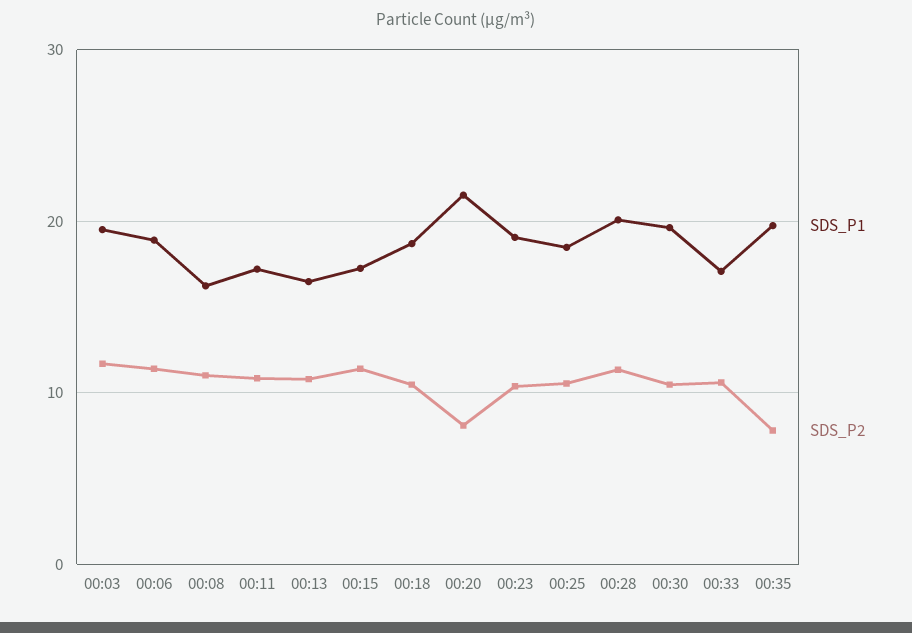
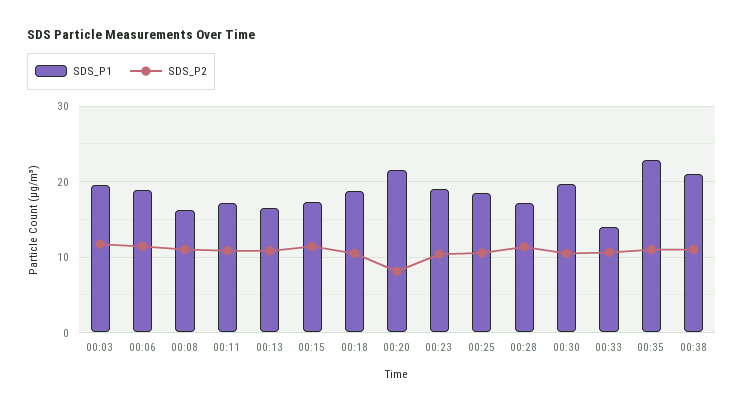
SDS_P1, 00:28: 20 -> 17
SDS_P1, 00:33: 17 -> 14
SDS_P1, 00:35: 20 -> 23
SDS_P2, 00:35: 8 -> 11
SDS_P1, 00:38: none -> 21
SDS_P2, 00:38: none -> 11

